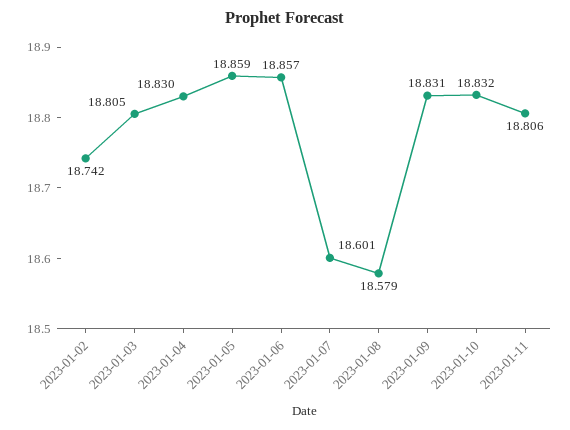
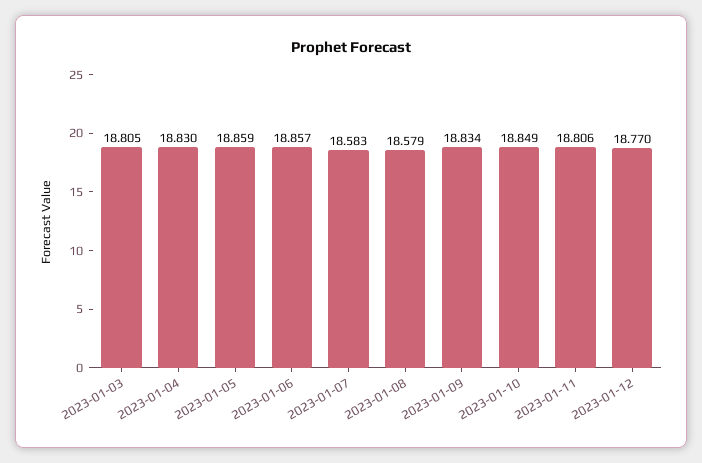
2023-01-02: 18.742 -> none
2023-01-07: 18.601 -> 18.583
2023-01-09: 18.831 -> 18.834
2023-01-10: 18.832 -> 18.849
2023-01-12: none -> 18.77

